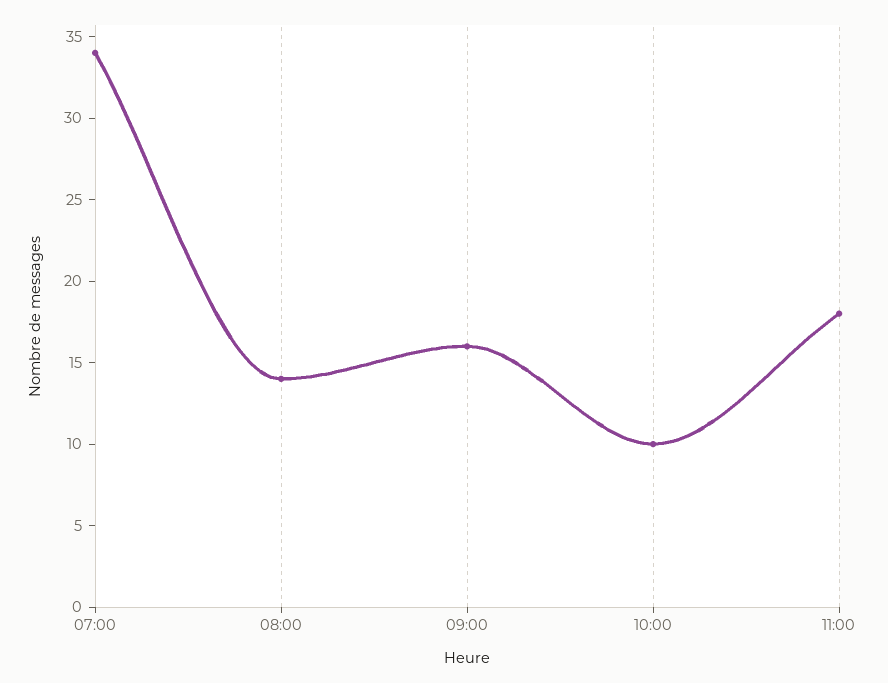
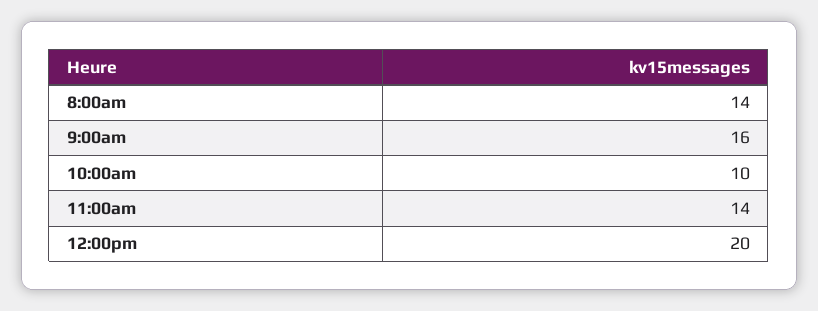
07:00: 34 -> none
11:00: 18 -> 14
12:00pm: none -> 20

